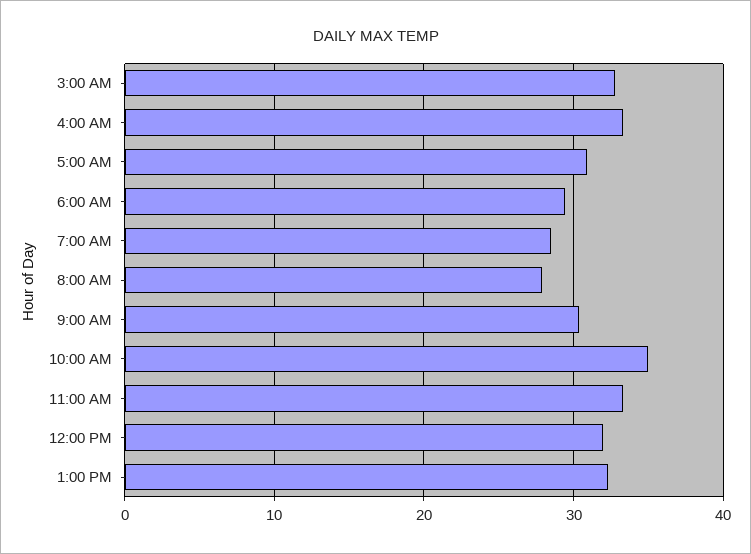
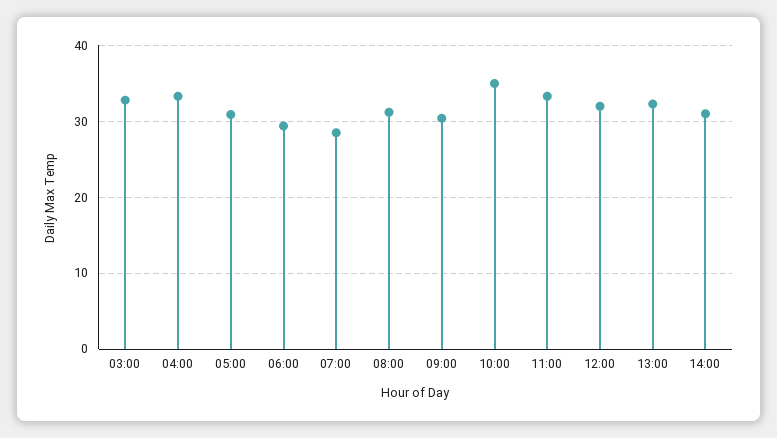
8:00 AM: 28 -> 31
14:00: none -> 31

